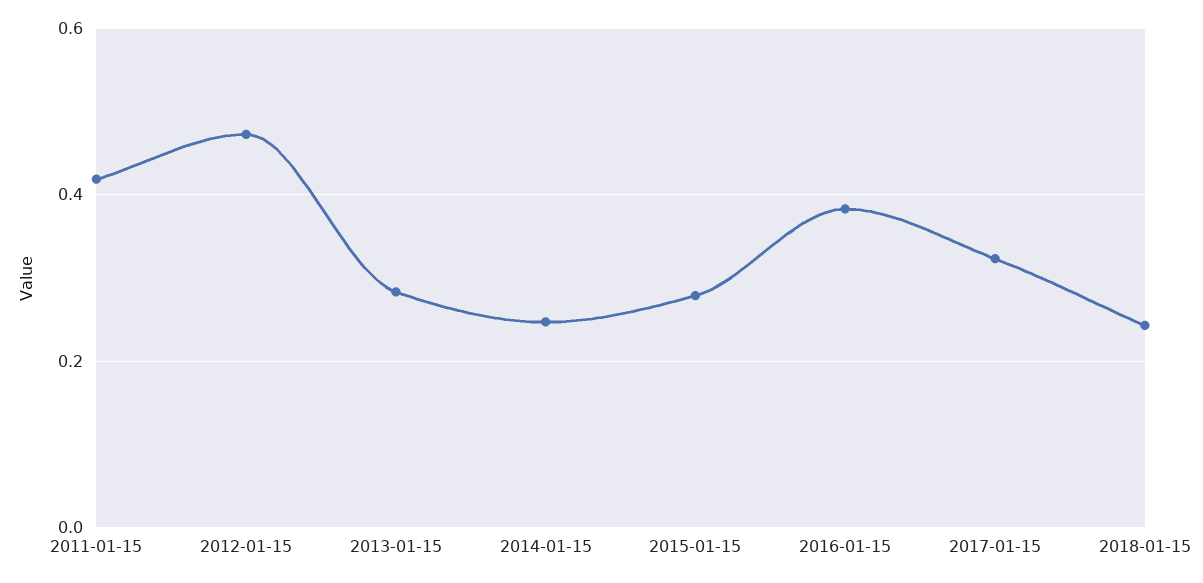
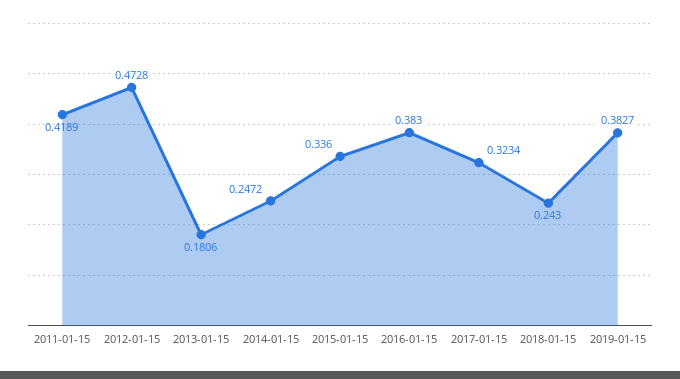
2013-01-15: 0.28 -> 0.1806
2015-01-15: 0.28 -> 0.336
2019-01-15: none -> 0.3827

